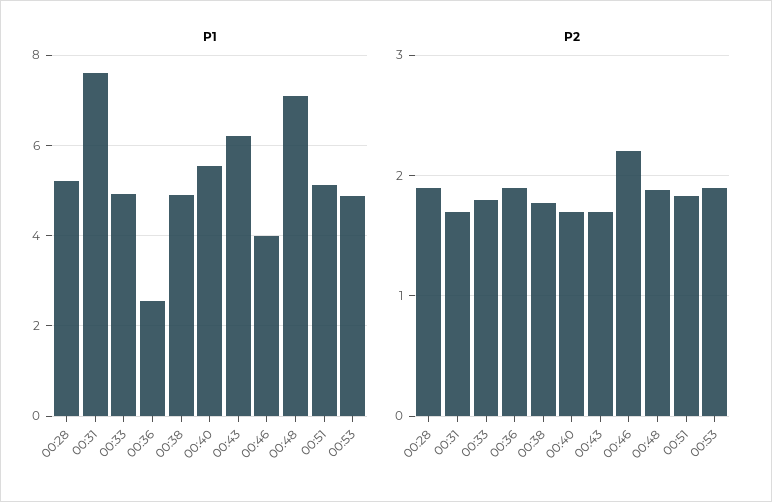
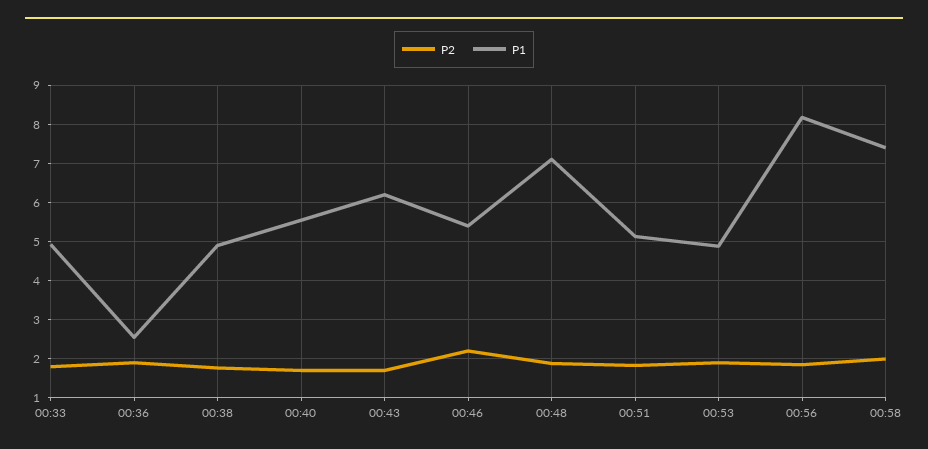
P1, 00:28: 5.2 -> none
P1, 00:31: 7.6 -> none
P1, 00:46: 4 -> 5.4
P2, 00:28: 1.9 -> none
P2, 00:31: 1.7 -> none
P2, 00:56: none -> 1.8
P1, 00:56: none -> 8.2
P2, 00:58: none -> 2
P1, 00:58: none -> 7.4

